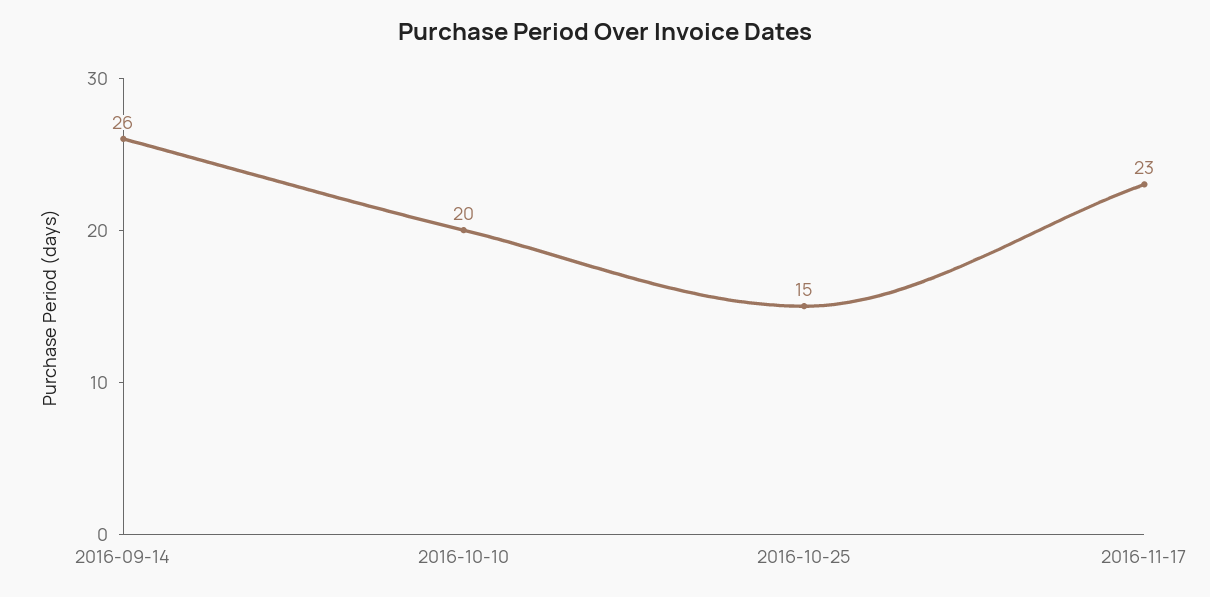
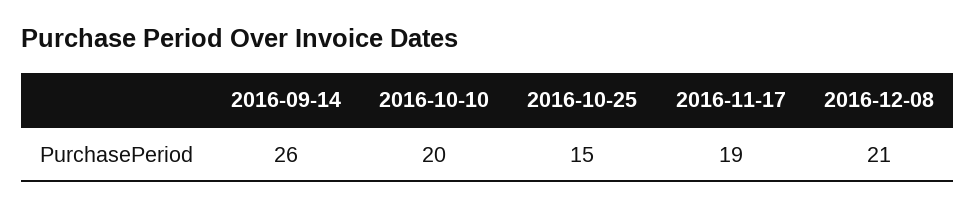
2016-11-17: 23 -> 19
2016-12-08: none -> 21

